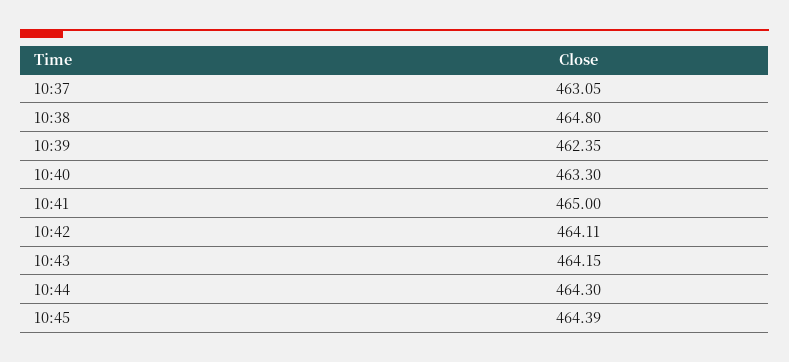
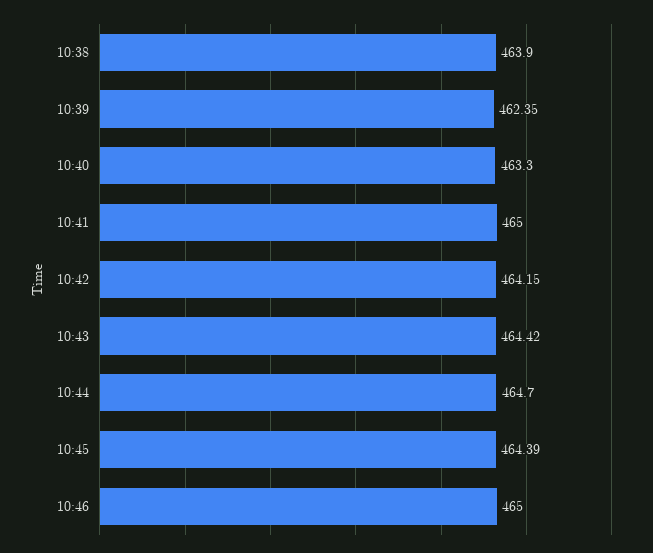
10:37: 463.05 -> none
10:38: 464.8 -> 463.9
10:42: 464.11 -> 464.15
10:43: 464.15 -> 464.42
10:44: 464.3 -> 464.7
10:46: none -> 465

